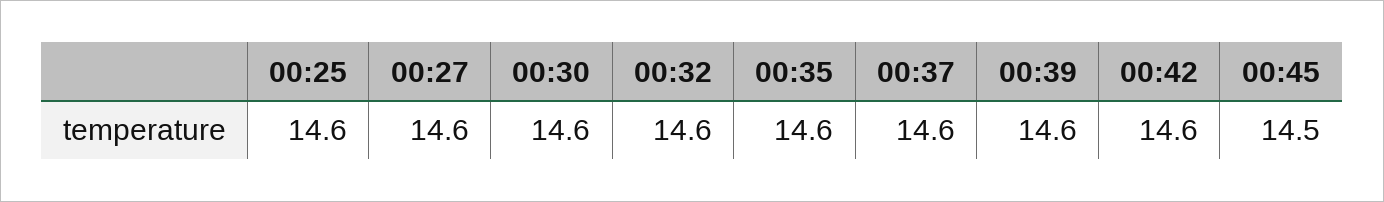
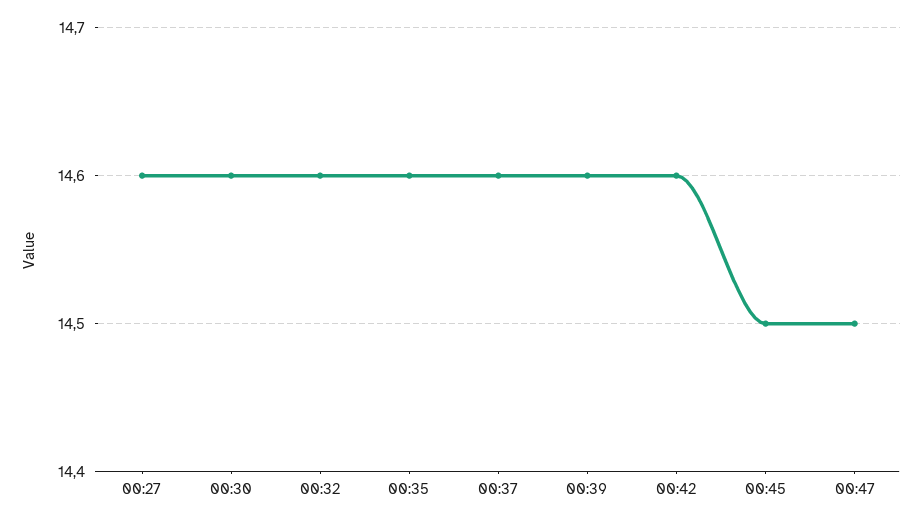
00:25: 14.6 -> none
00:47: none -> 14.5

